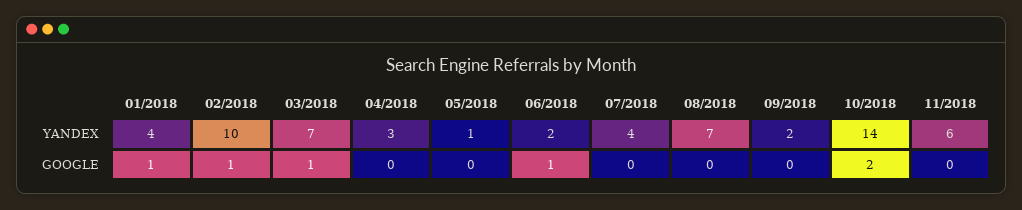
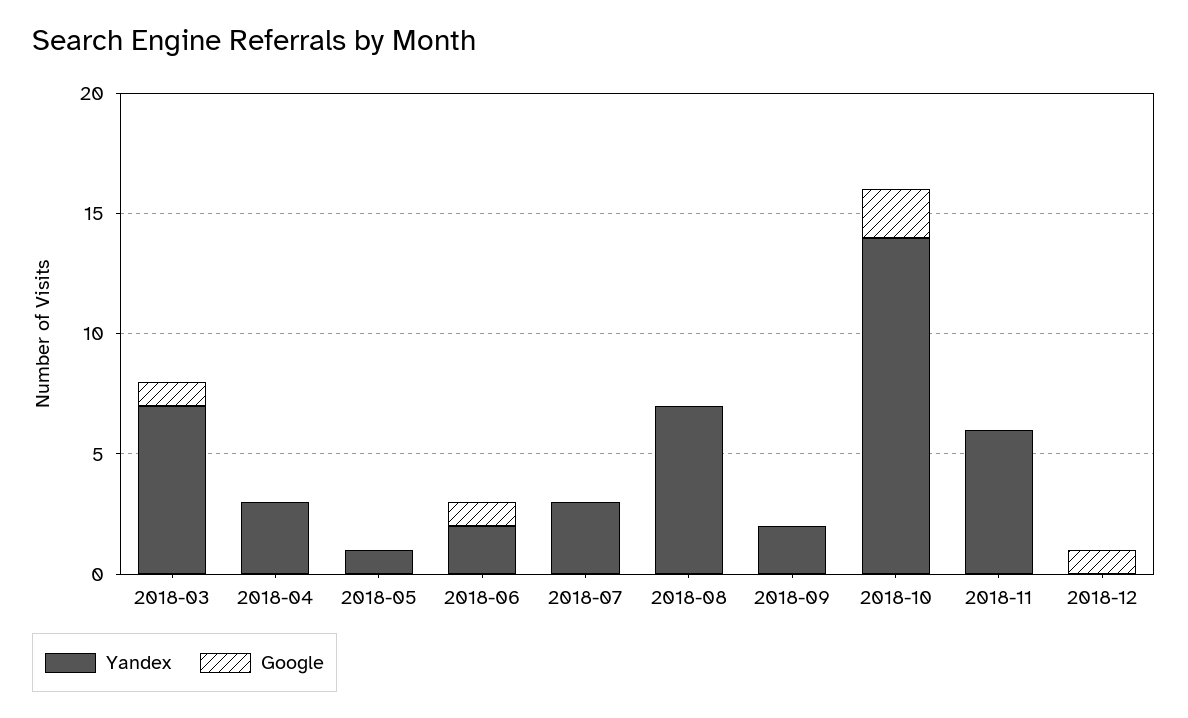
YANDEX, 01/2018: 4 -> none
YANDEX, 02/2018: 10 -> none
YANDEX, 07/2018: 4 -> 3
GOOGLE, 01/2018: 1 -> none
GOOGLE, 02/2018: 1 -> none
YANDEX, 2018-12: none -> 0
GOOGLE, 2018-12: none -> 1

